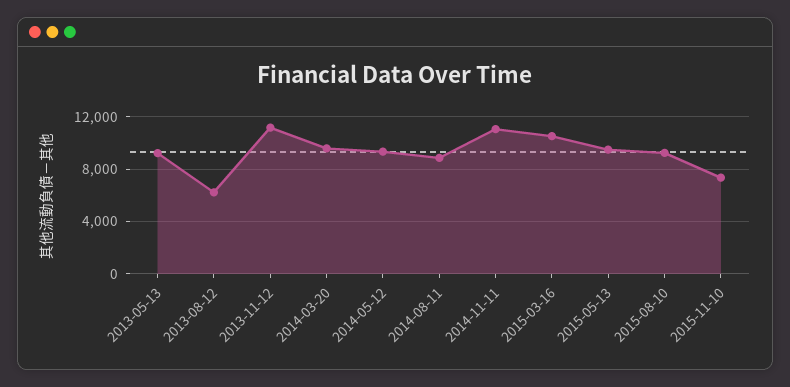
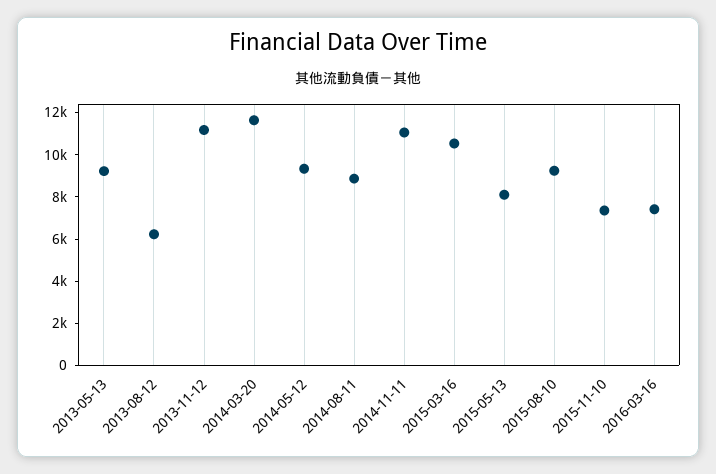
2014-03-20: 9500 -> 11500
2015-05-13: 9500 -> 8000
2016-03-16: none -> 7500

